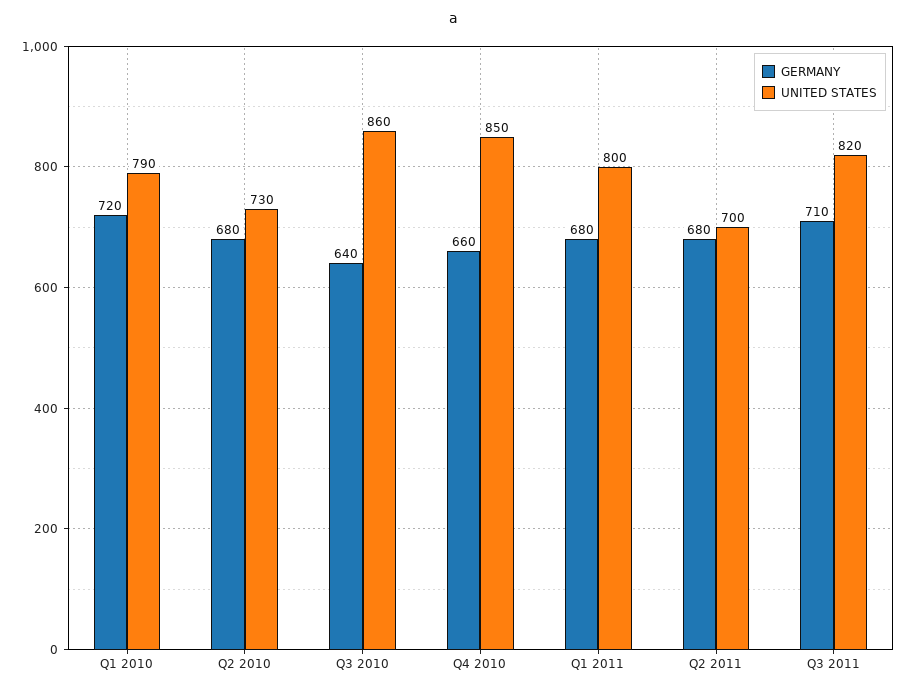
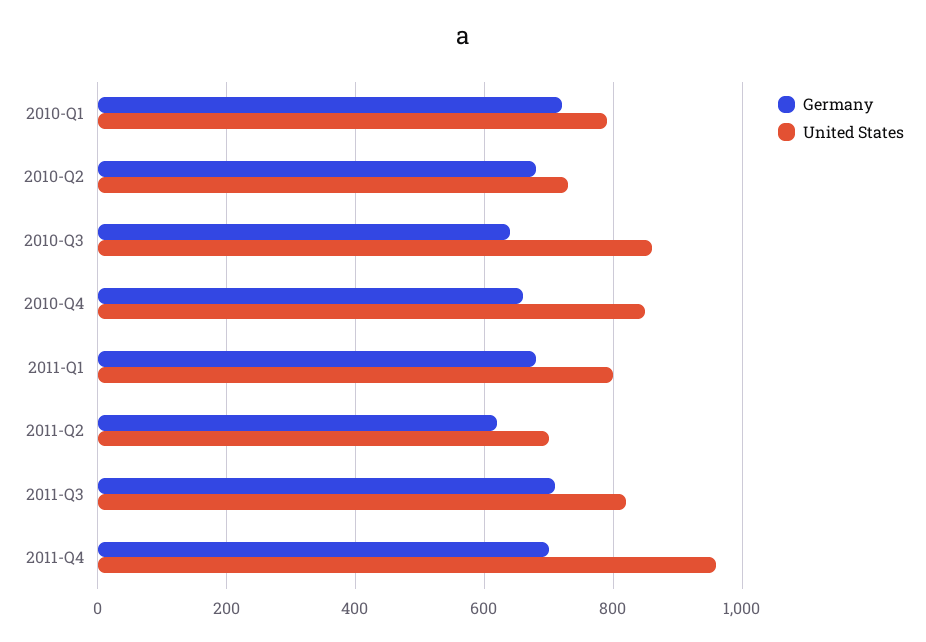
GERMANY, Q2 2011: 680 -> 620
GERMANY, 2011-Q4: none -> 700
UNITED STATES, 2011-Q4: none -> 960

